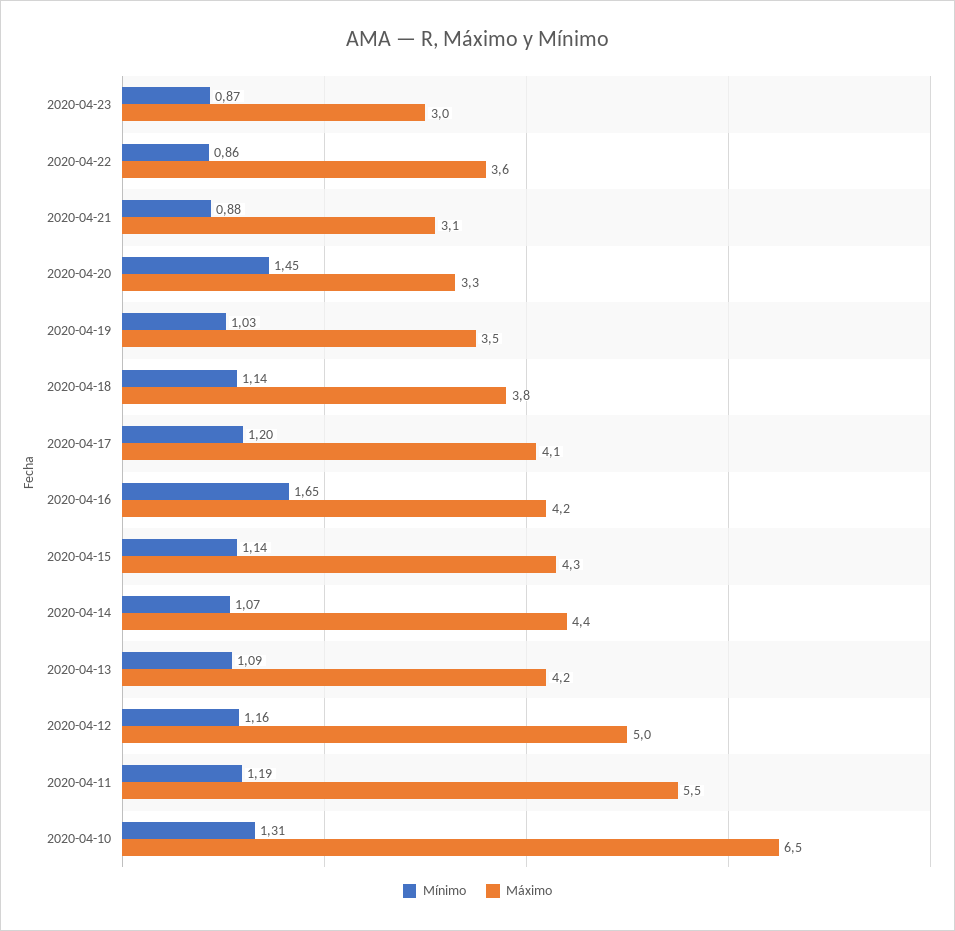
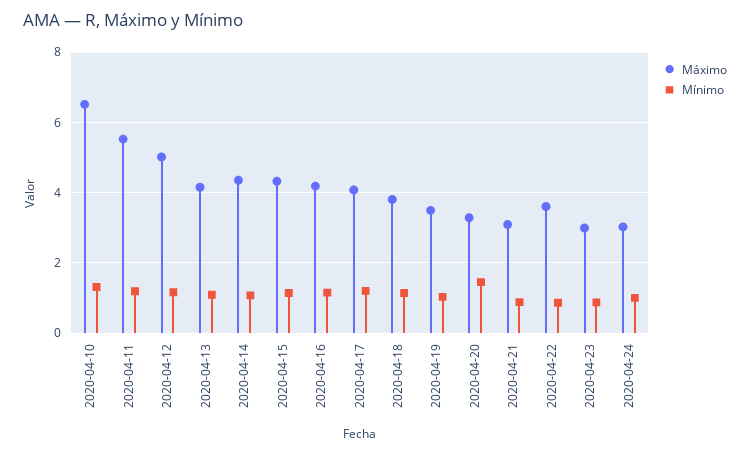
Mínimo, 2020-04-16: 1.65 -> 1.2
Máximo, 2020-04-24: none -> 3
Mínimo, 2020-04-24: none -> 1

